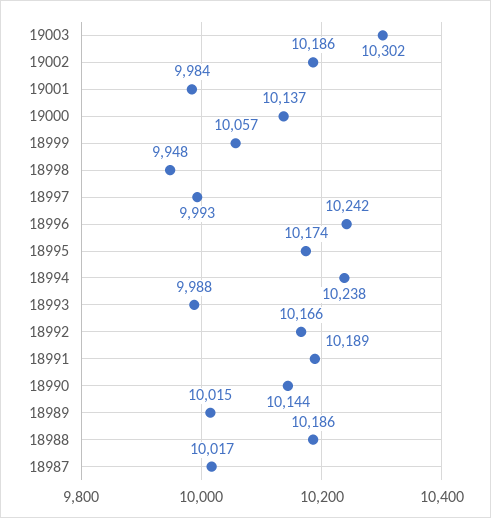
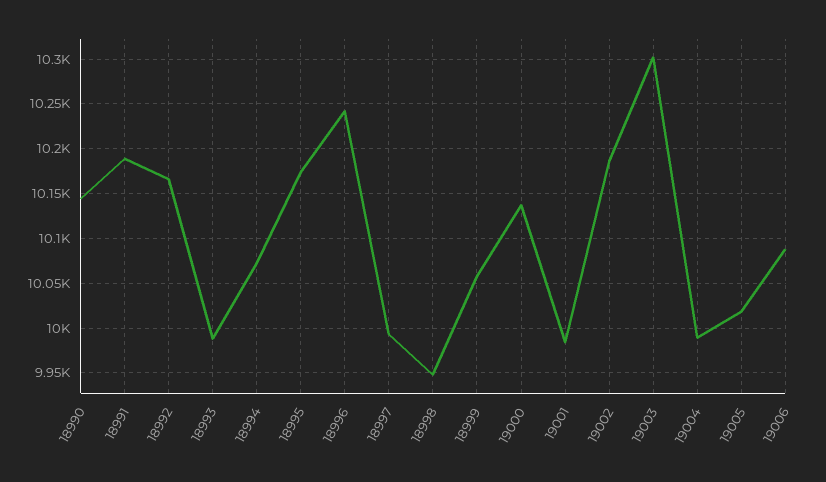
18994: 10238 -> 10070
18989: 10015 -> none
18988: 10186 -> none
18987: 10017 -> none
19004: none -> 9990
19005: none -> 10020
19006: none -> 10090

